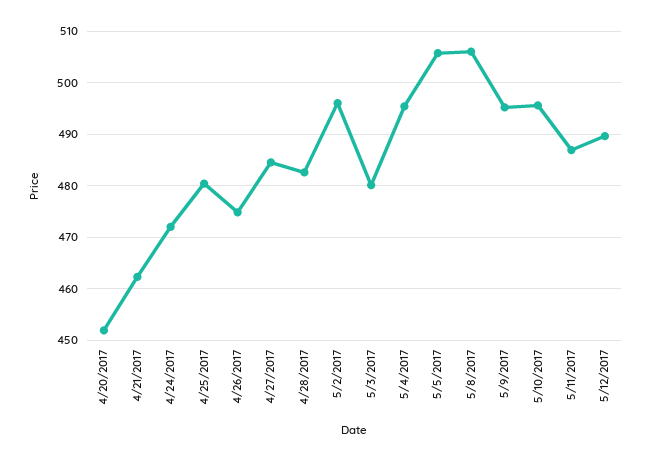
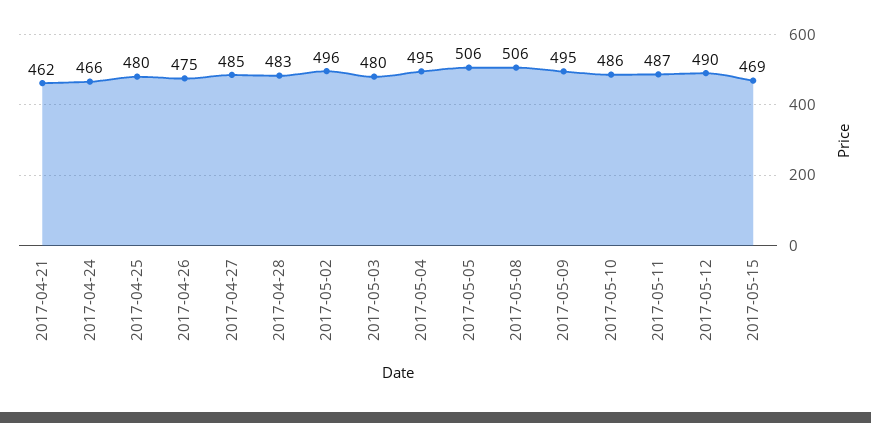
4/20/2017: 452 -> none
4/24/2017: 472 -> 466
5/10/2017: 496 -> 486
2017-05-15: none -> 469

